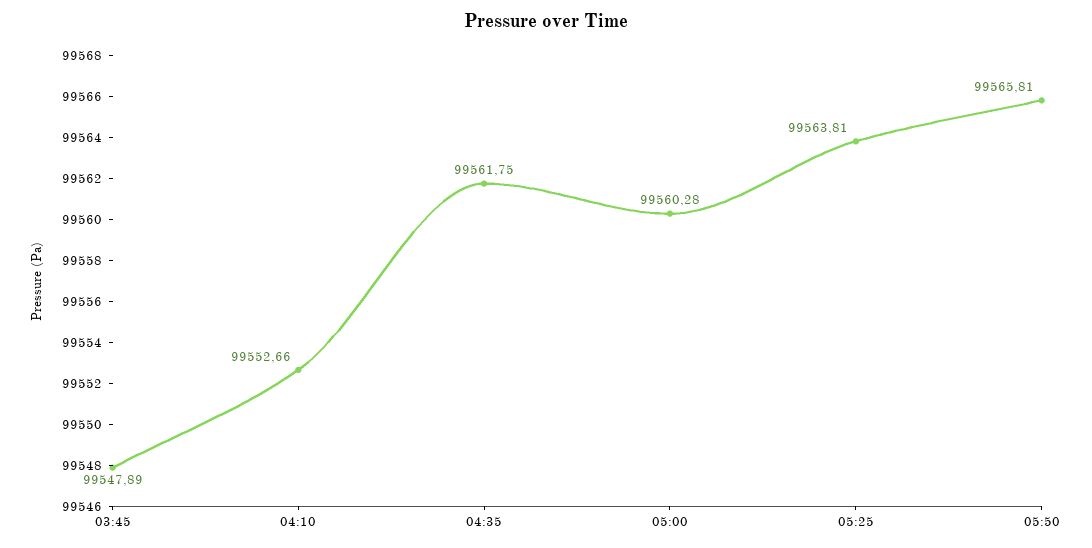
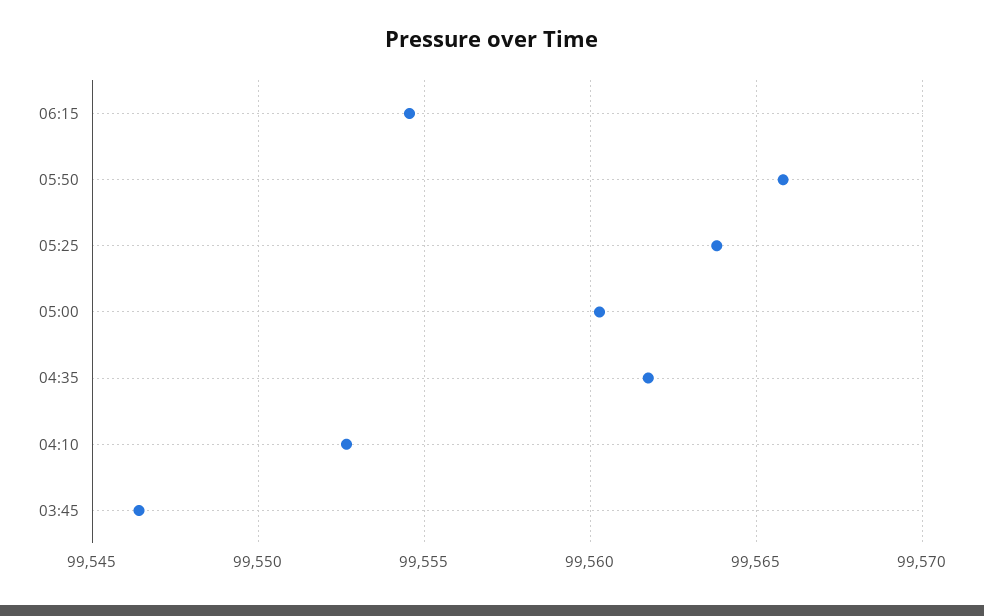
03:45: 99547.89 -> 99546.5
06:15: none -> 99554.5

